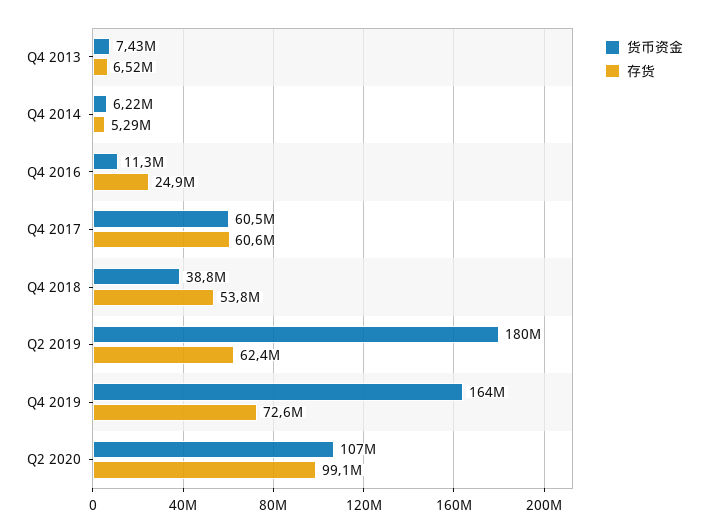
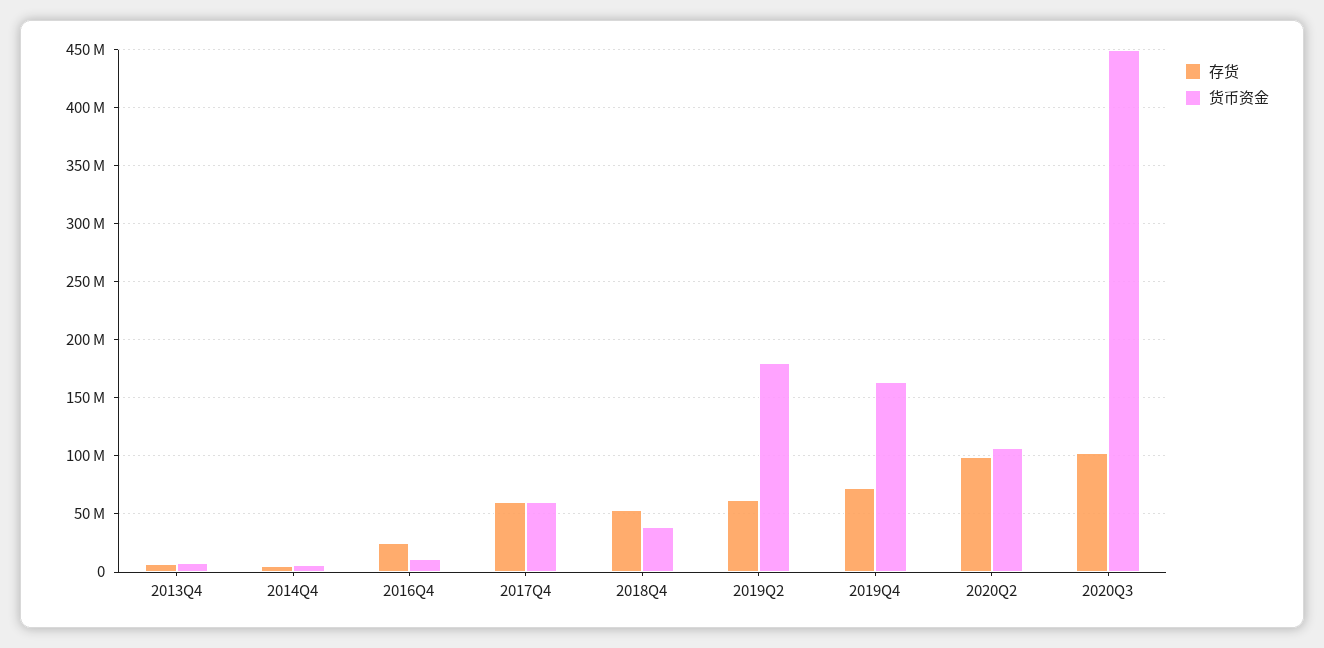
存货, 2020Q3: none -> 100000000
货币资金, 2020Q3: none -> 450000000

